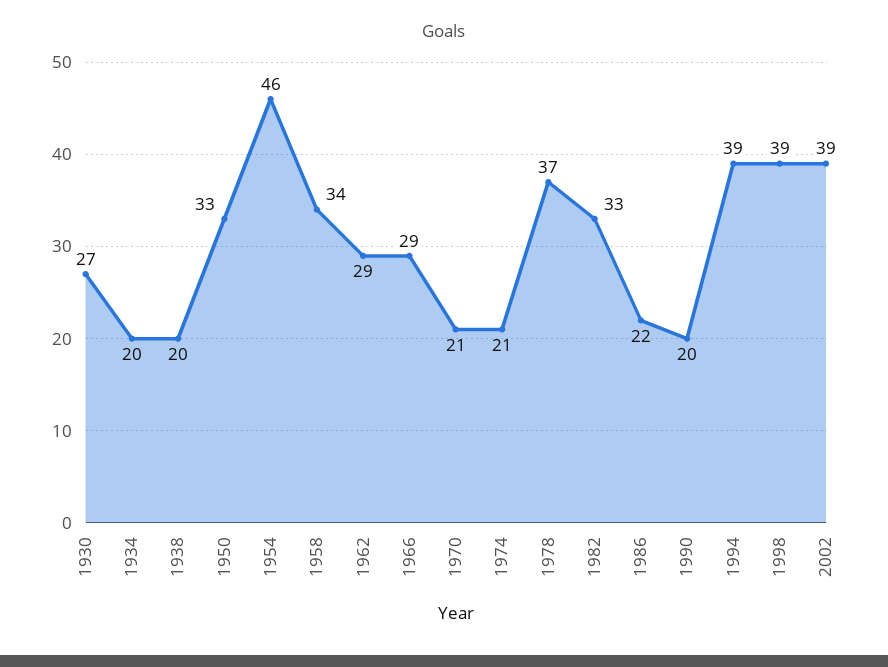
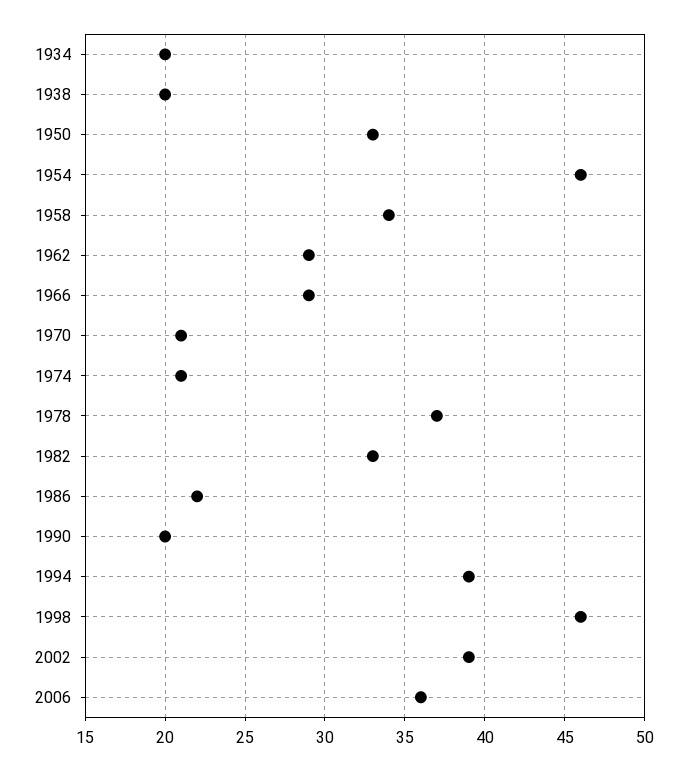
1930: 27 -> none
1998: 39 -> 46
2006: none -> 36

